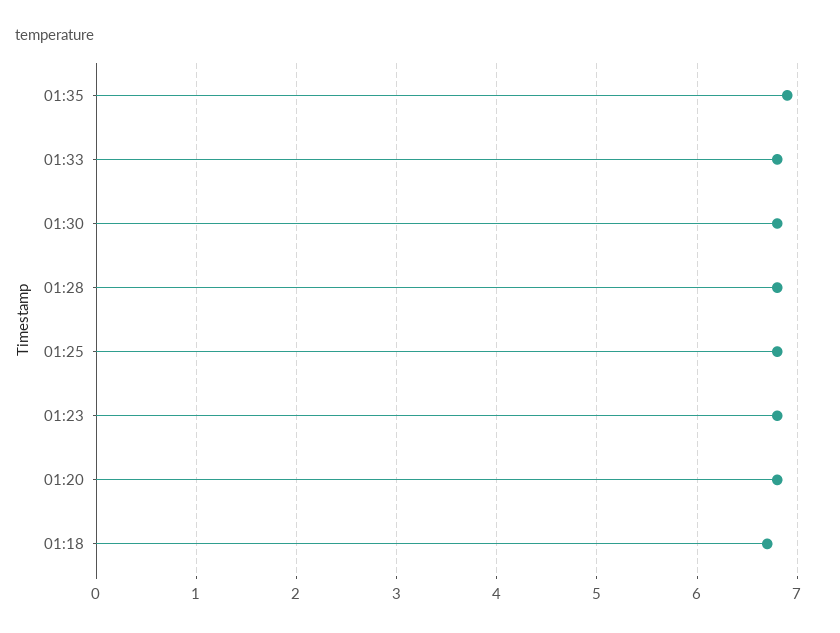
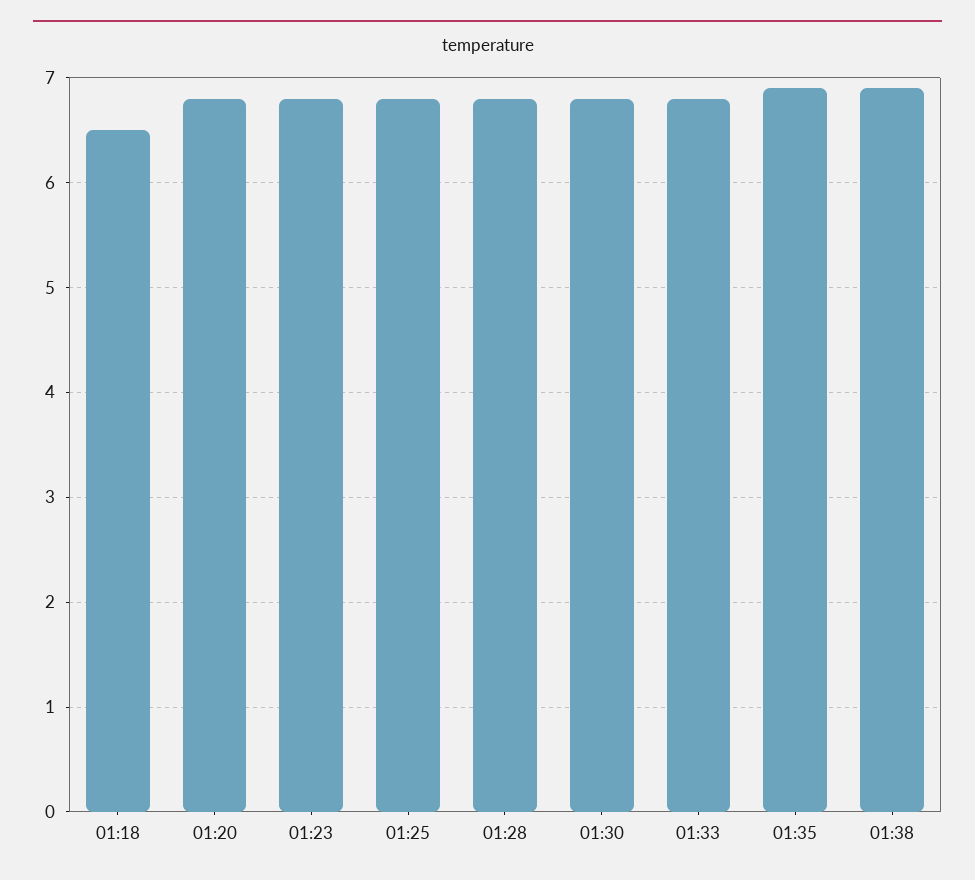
01:18: 6.7 -> 6.5
01:38: none -> 6.9

